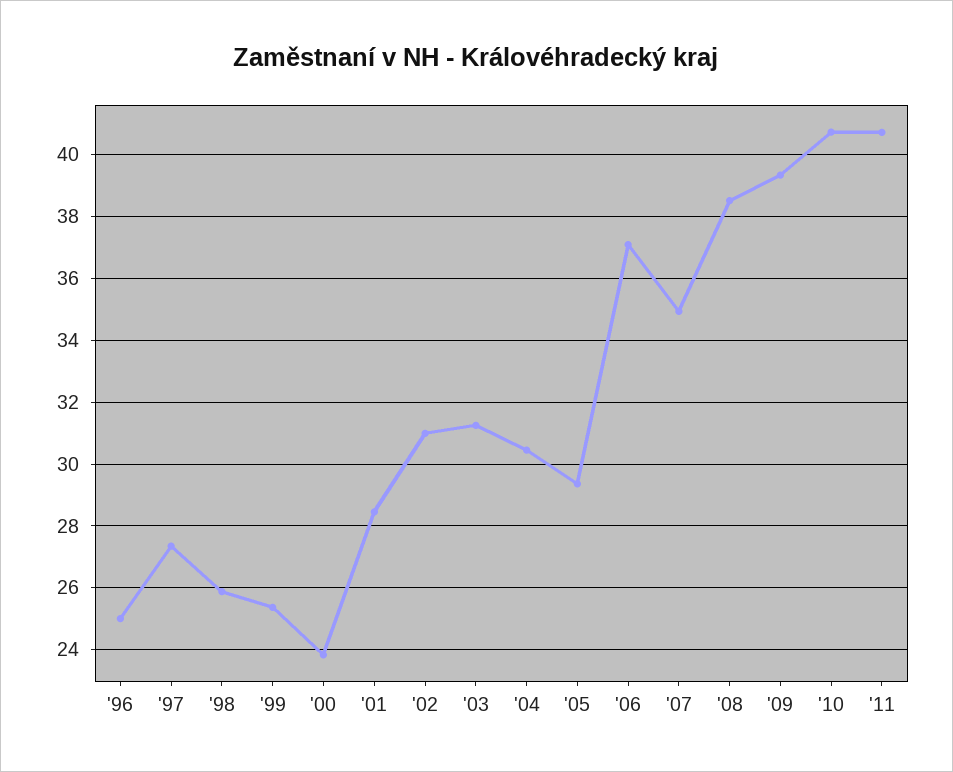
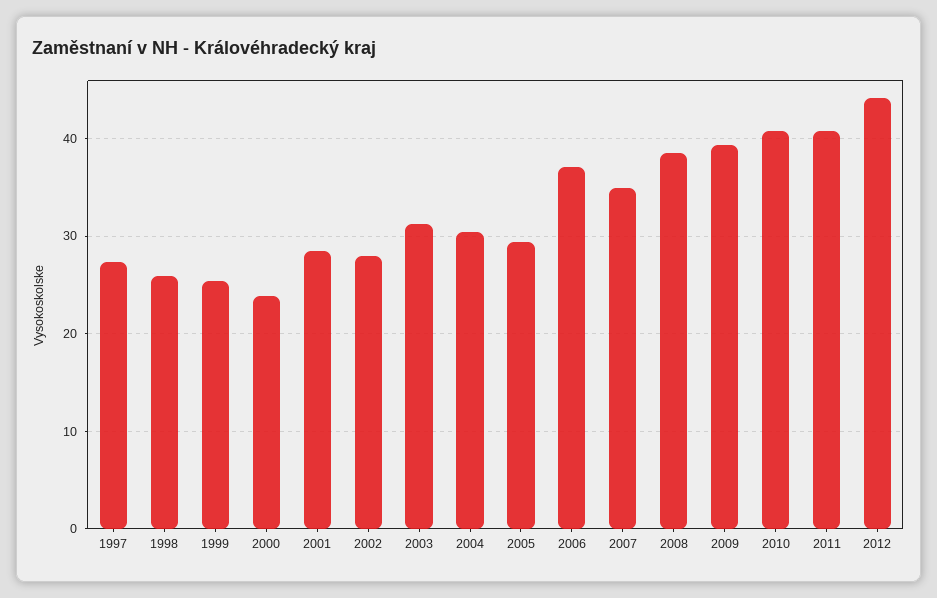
'96: 25 -> none
'02: 31 -> 28
2012: none -> 44

